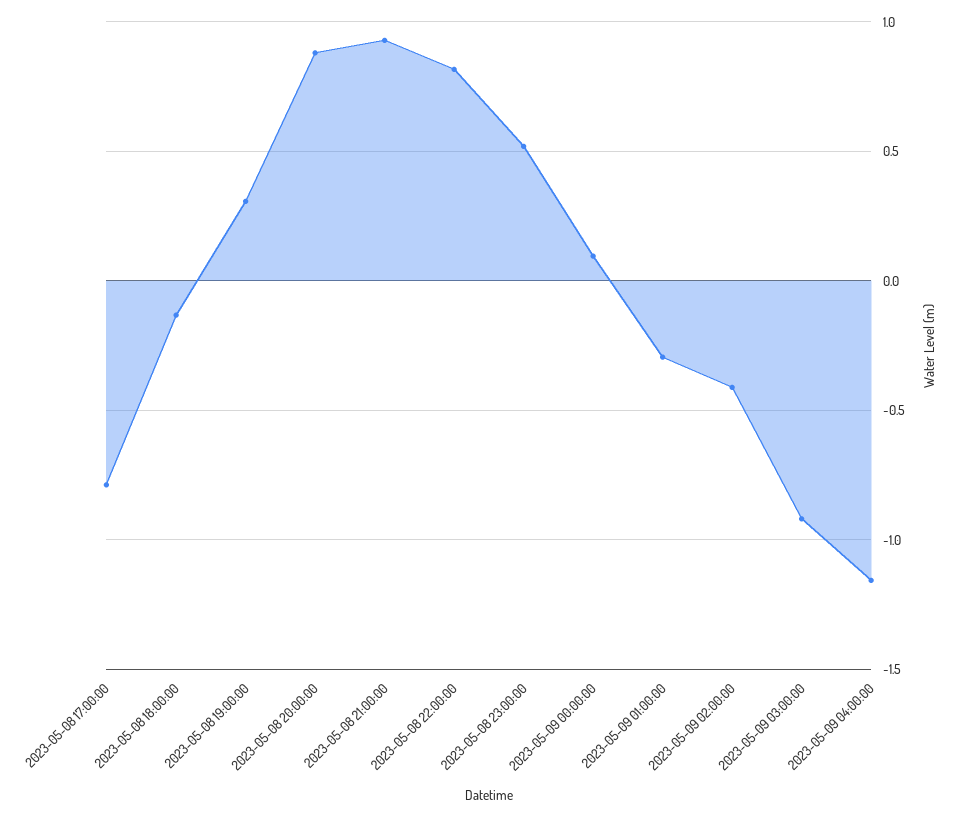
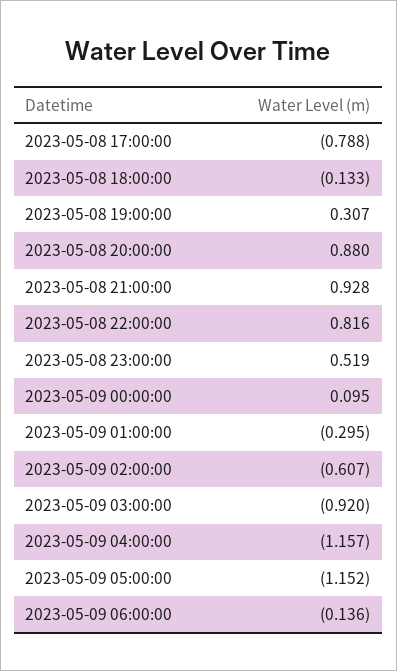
2023-05-09 02:00:00: -0.4 -> -0.607
2023-05-09 05:00:00: none -> -1.152
2023-05-09 06:00:00: none -> -0.136

